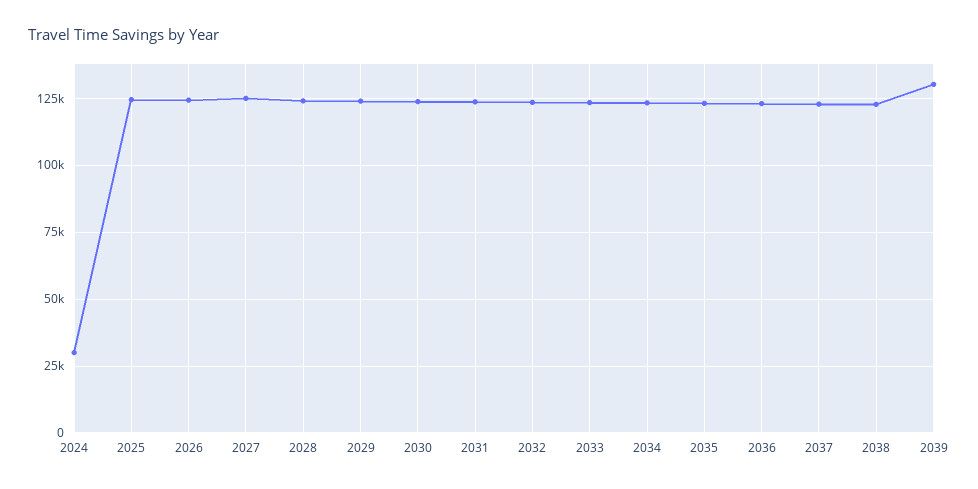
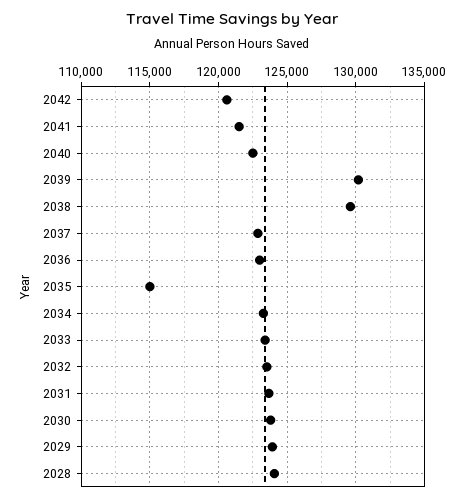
2024: 30000 -> none
2025: 125000 -> none
2026: 125000 -> none
2027: 125000 -> none
2035: 122500 -> 115000
2038: 122500 -> 129500
2042: none -> 120500
2041: none -> 121500
2040: none -> 122500

